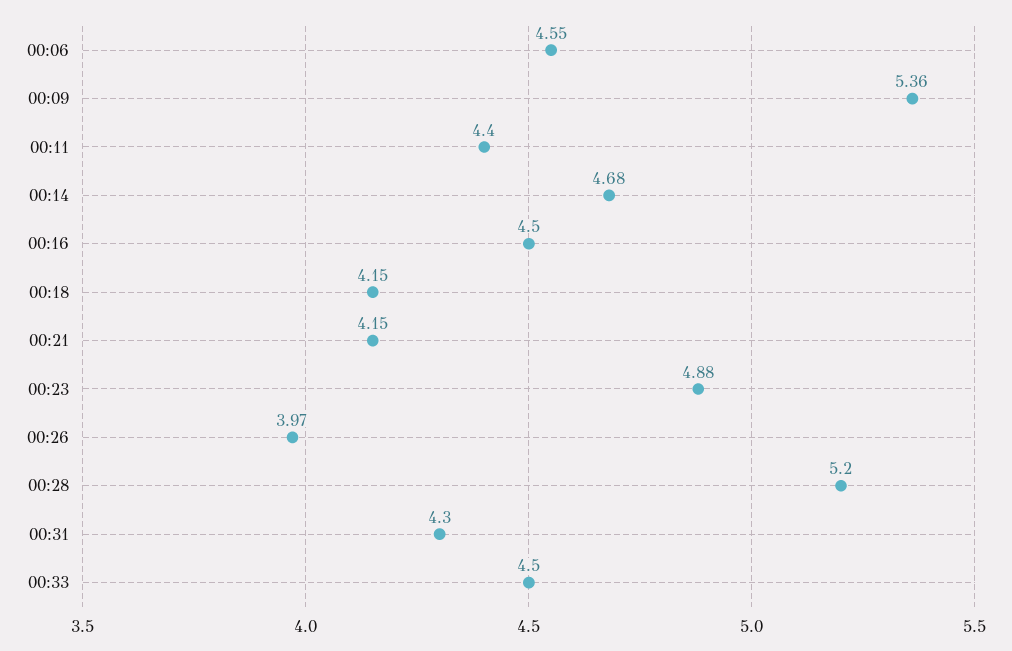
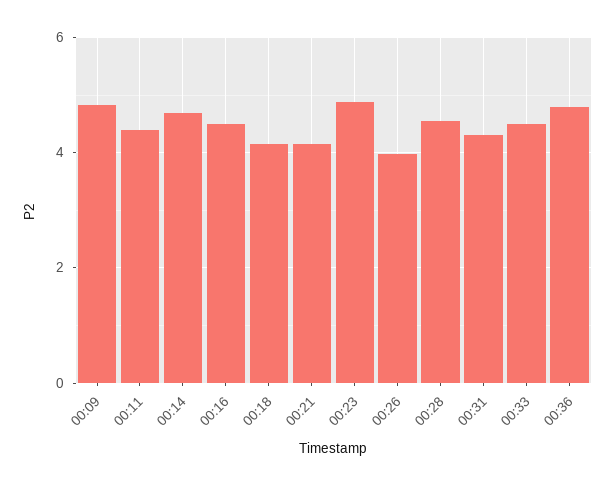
00:06: 4.55 -> none
00:09: 5.36 -> 4.8
00:28: 5.2 -> 4.6
00:36: none -> 4.8

